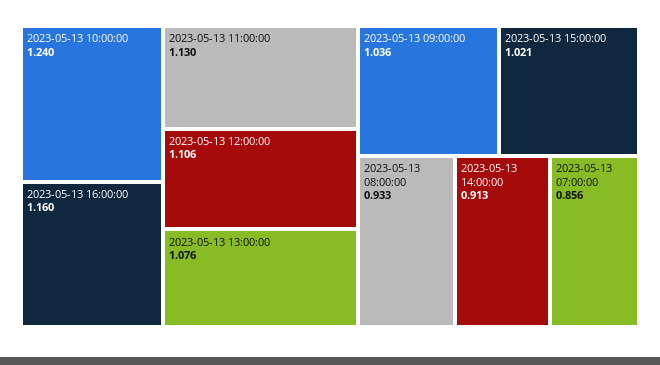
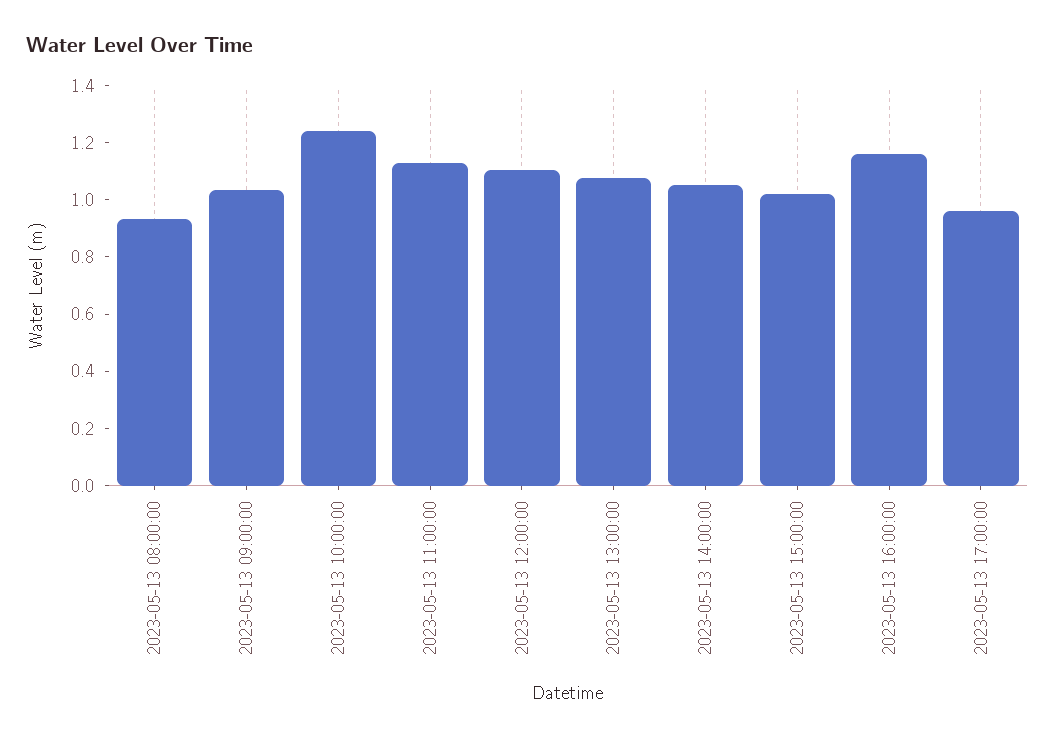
2023-05-13 14:00:00: 0.913 -> 1.05
2023-05-13 07:00:00: 0.856 -> none
2023-05-13 17:00:00: none -> 0.95

